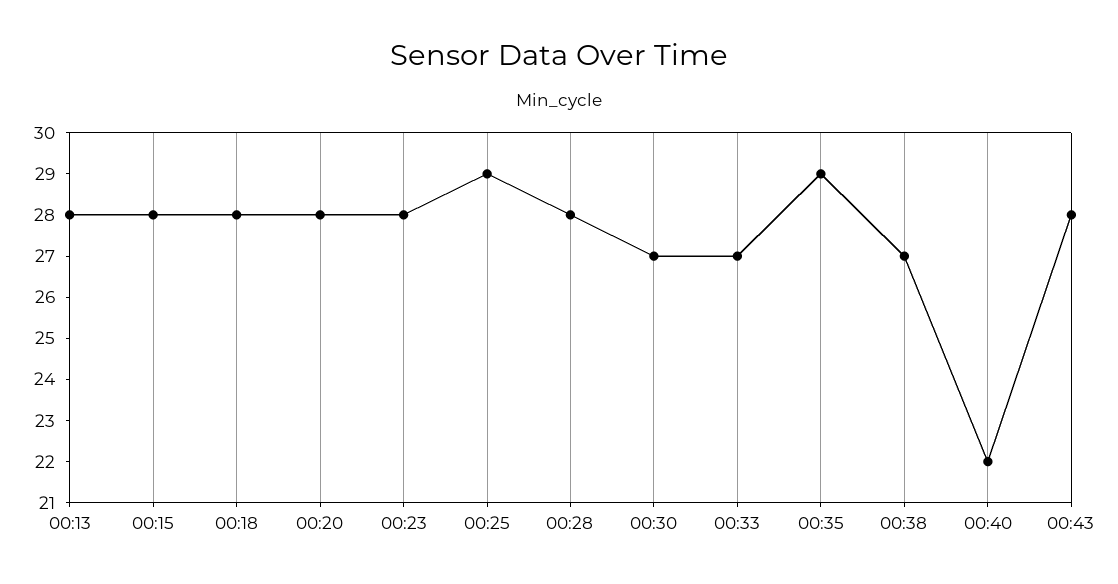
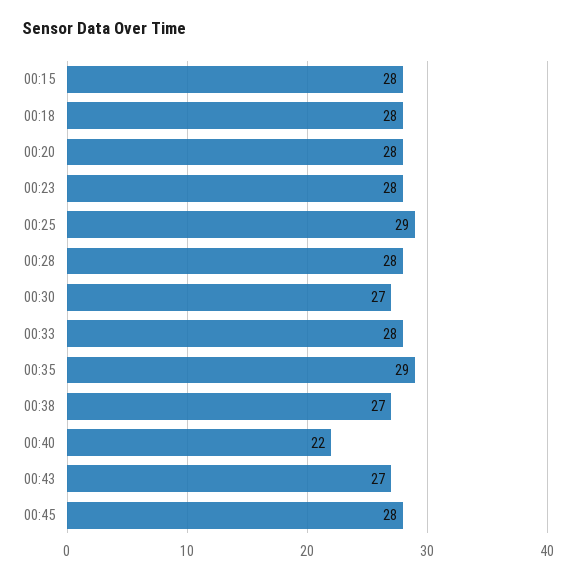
00:13: 28 -> none
00:33: 27 -> 28
00:43: 28 -> 27
00:45: none -> 28

